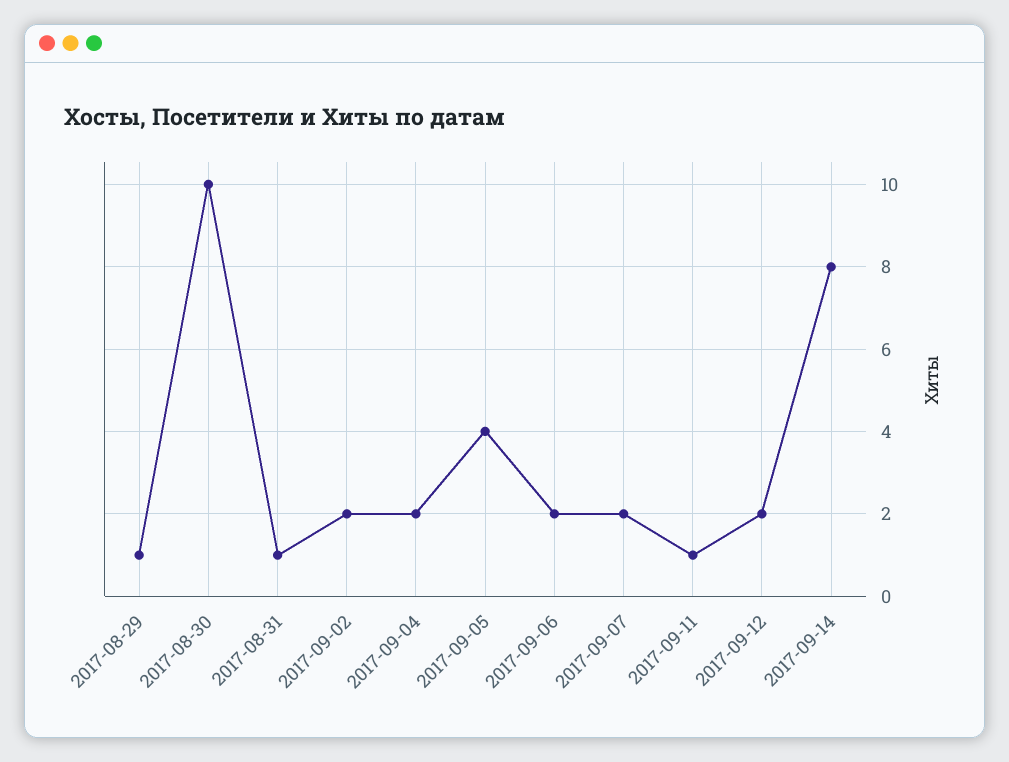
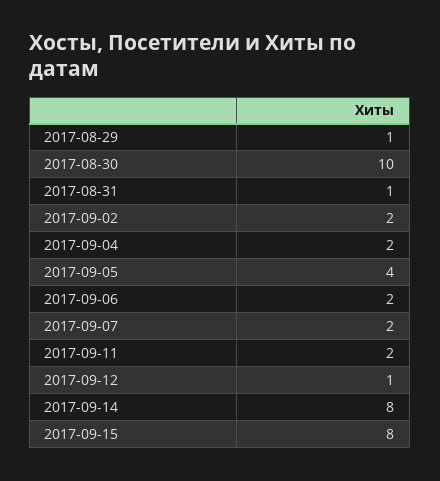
2017-09-11: 1 -> 2
2017-09-12: 2 -> 1
2017-09-15: none -> 8

